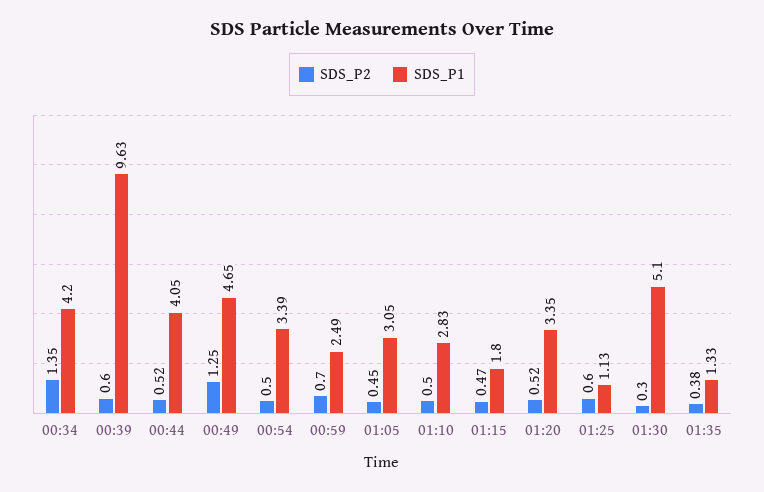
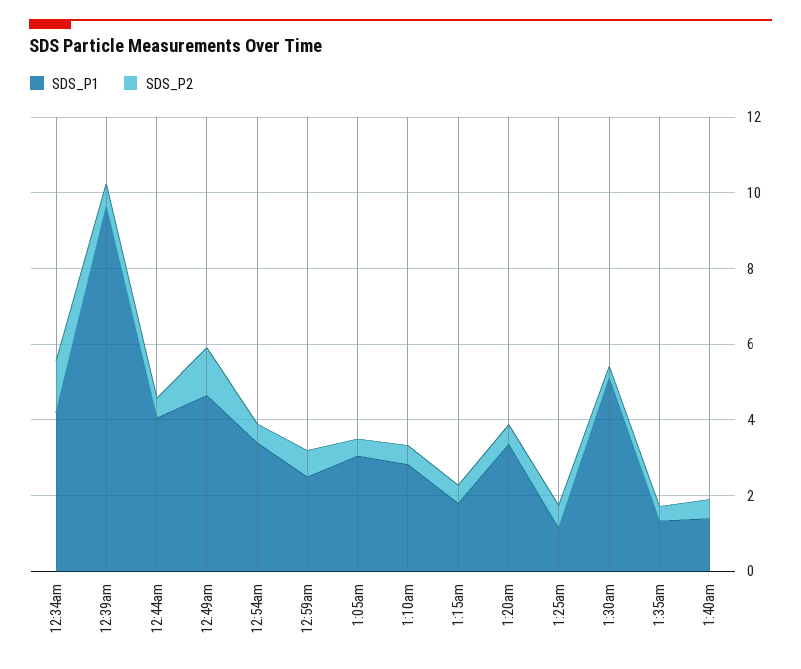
SDS_P1, 1:40am: none -> 1.5
SDS_P2, 1:40am: none -> 0.5

